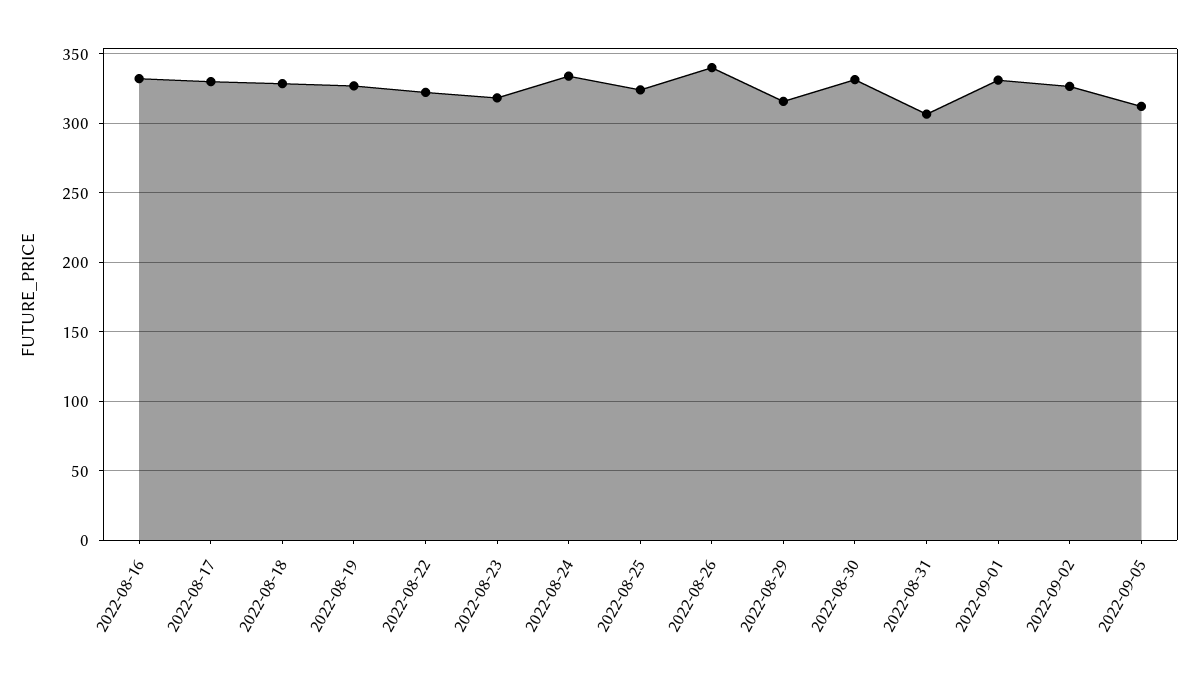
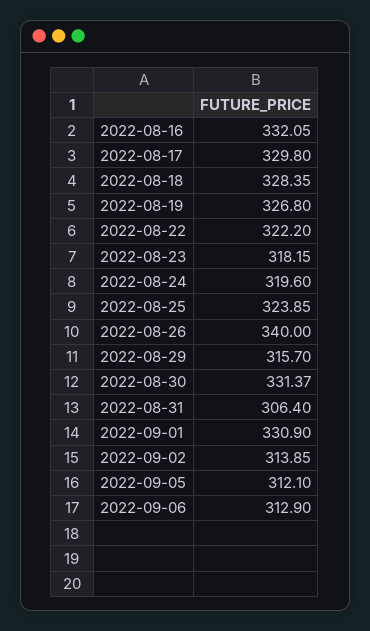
2022-08-24: 335 -> 319.6
2022-09-02: 325 -> 313.85
2022-09-06: none -> 312.9

